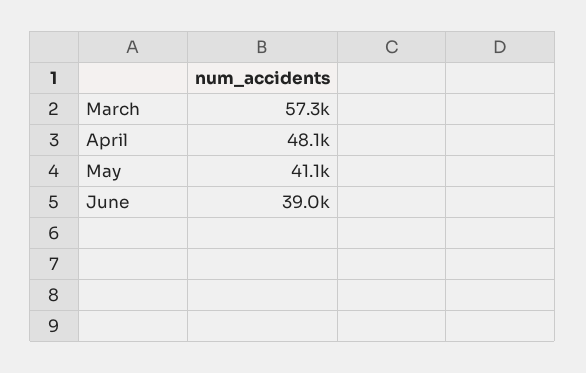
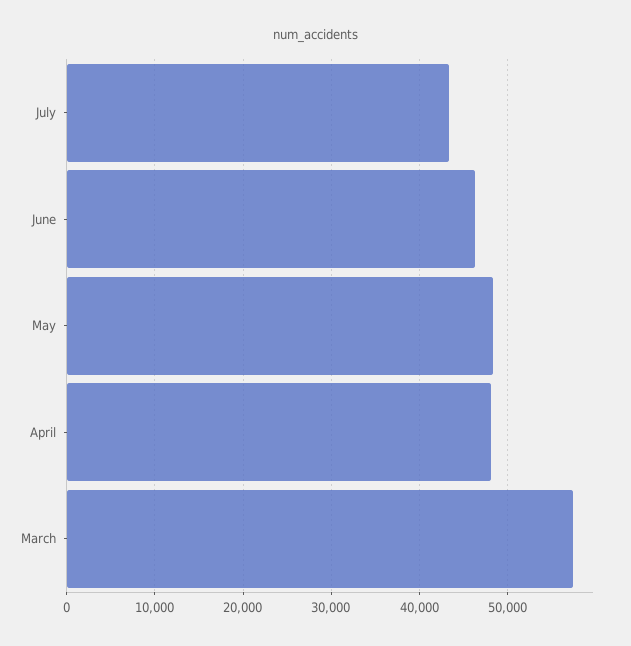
May: 41100 -> 48000
June: 39000 -> 46000
July: none -> 43000

